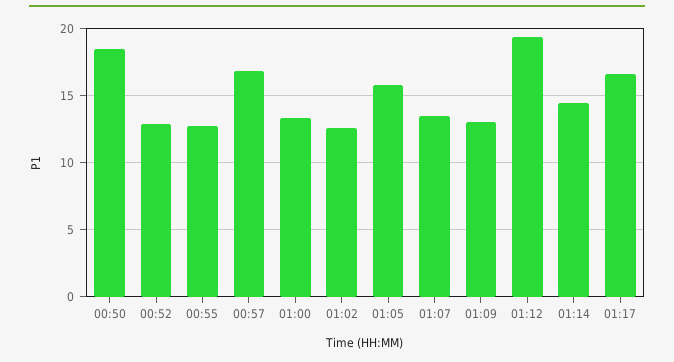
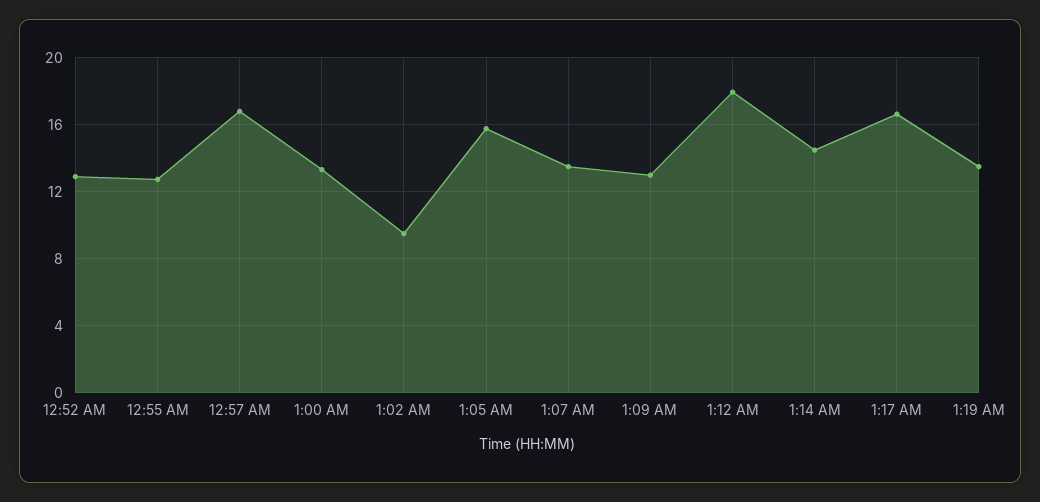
00:50: 18.5 -> none
01:02: 12.5 -> 9.5
01:12: 19.5 -> 18
1:19 AM: none -> 13.5

